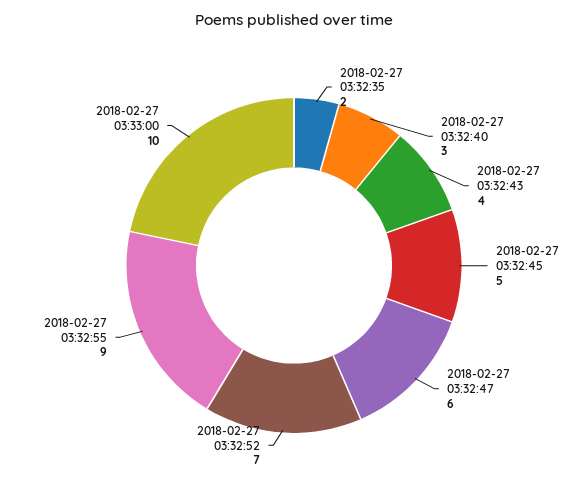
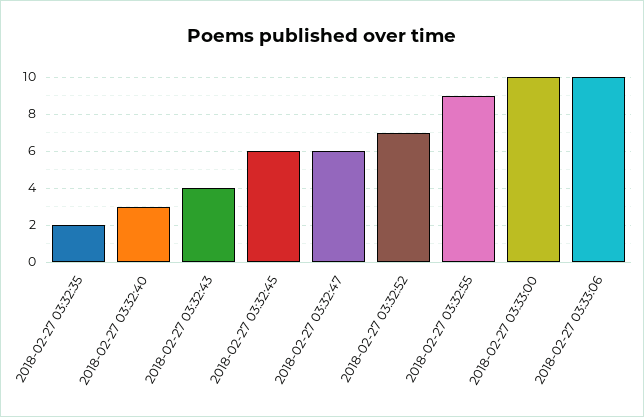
2018-02-27 03:32:45: 5 -> 6
2018-02-27 03:33:06: none -> 10

